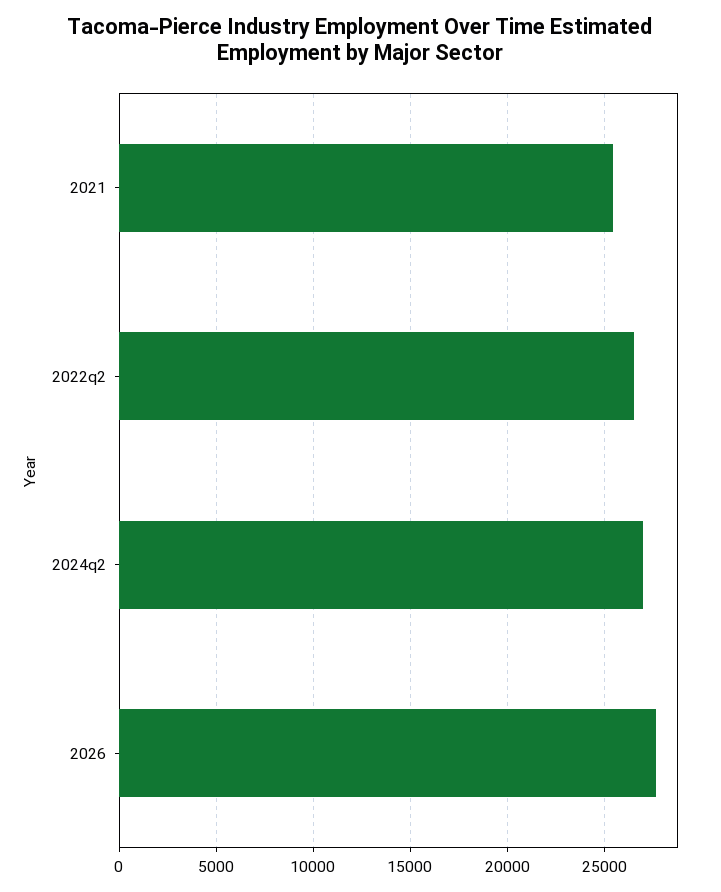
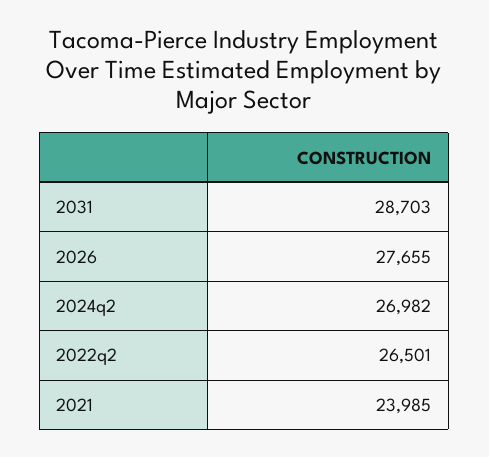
2021: 25500 -> 23985
2031: none -> 28703

